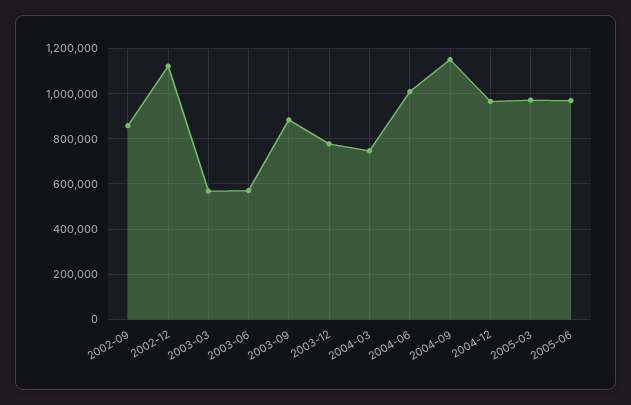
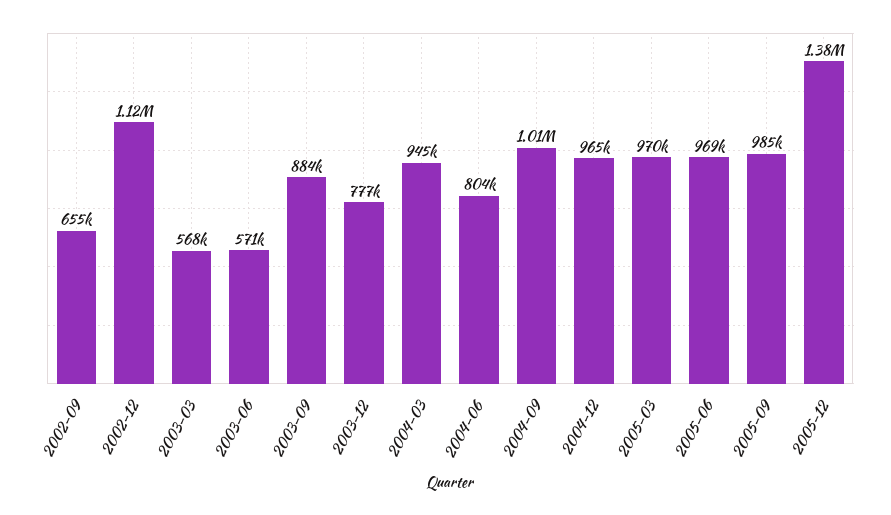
2002-09: 850000 -> 655000
2004-03: 750000 -> 945000
2004-06: 1000000 -> 804000
2004-09: 1150000 -> 1010000
2005-09: none -> 985000
2005-12: none -> 1380000

